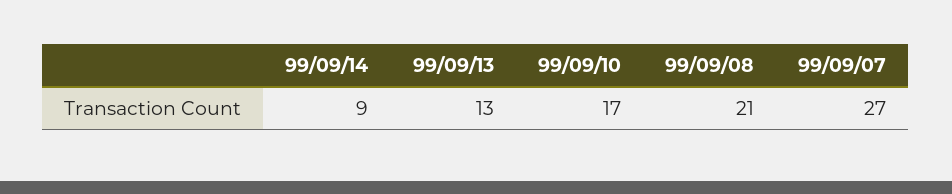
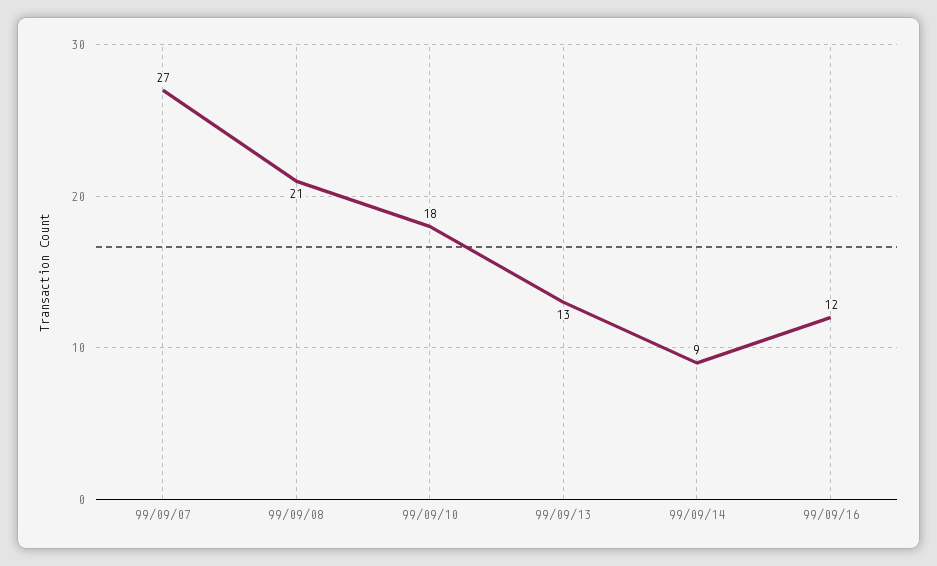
99/09/10: 17 -> 18
99/09/16: none -> 12

